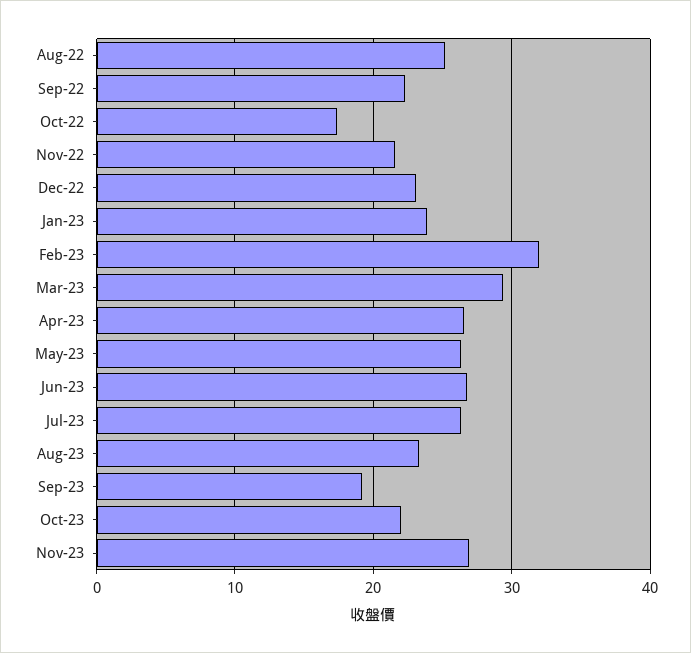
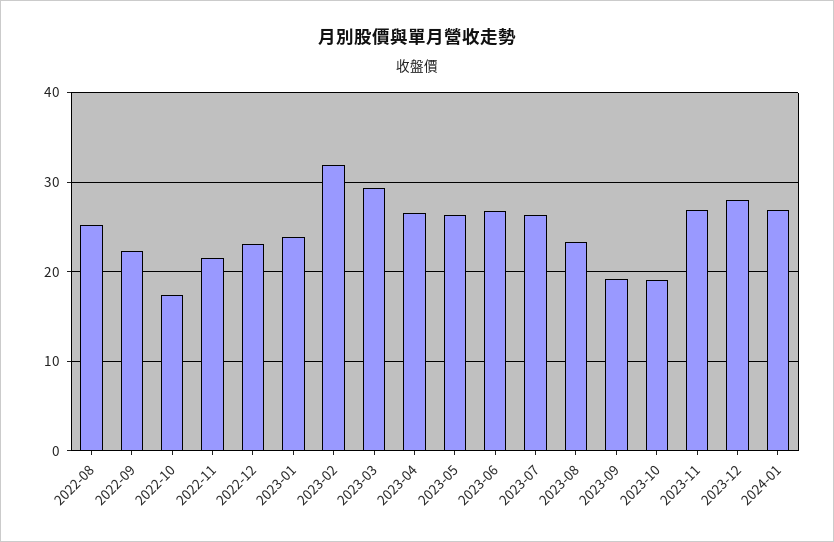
Oct-23: 22 -> 19
2023-12: none -> 28
2024-01: none -> 27

